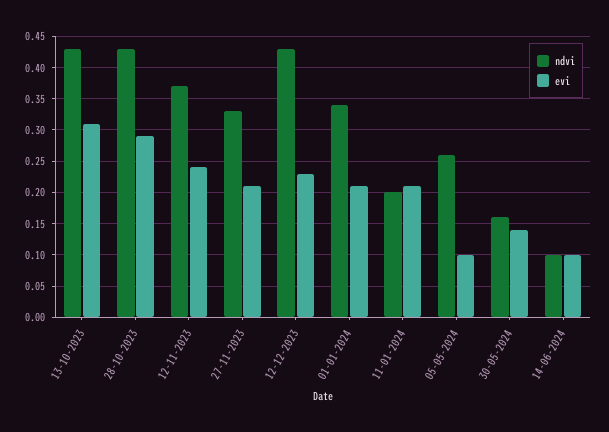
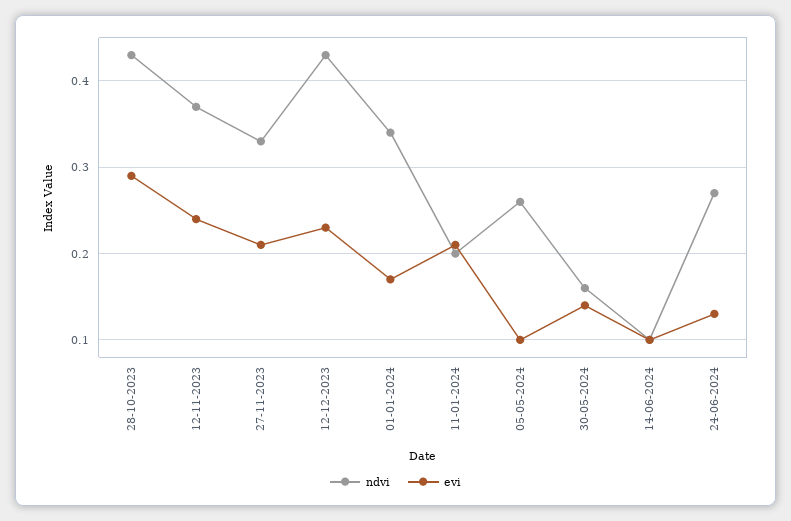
ndvi, 13-10-2023: 0.43 -> none
evi, 13-10-2023: 0.31 -> none
evi, 01-01-2024: 0.21 -> 0.17
ndvi, 24-06-2024: none -> 0.27
evi, 24-06-2024: none -> 0.13

